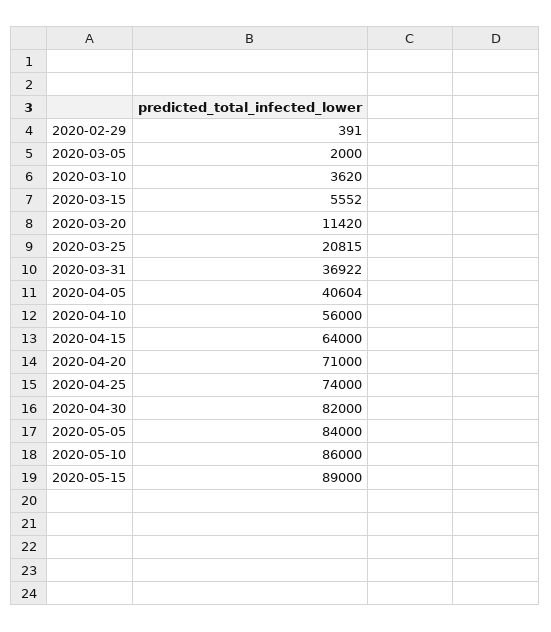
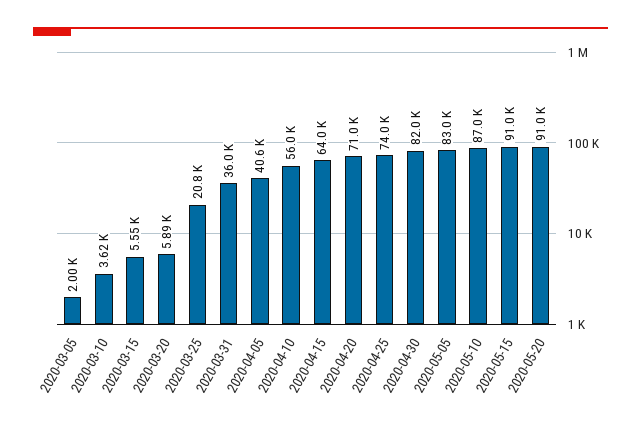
2020-02-29: 391 -> none
2020-03-20: 11420 -> 5890
2020-03-31: 36922 -> 36000
2020-05-05: 84000 -> 83000
2020-05-10: 86000 -> 87000
2020-05-15: 89000 -> 91000
2020-05-20: none -> 91000

